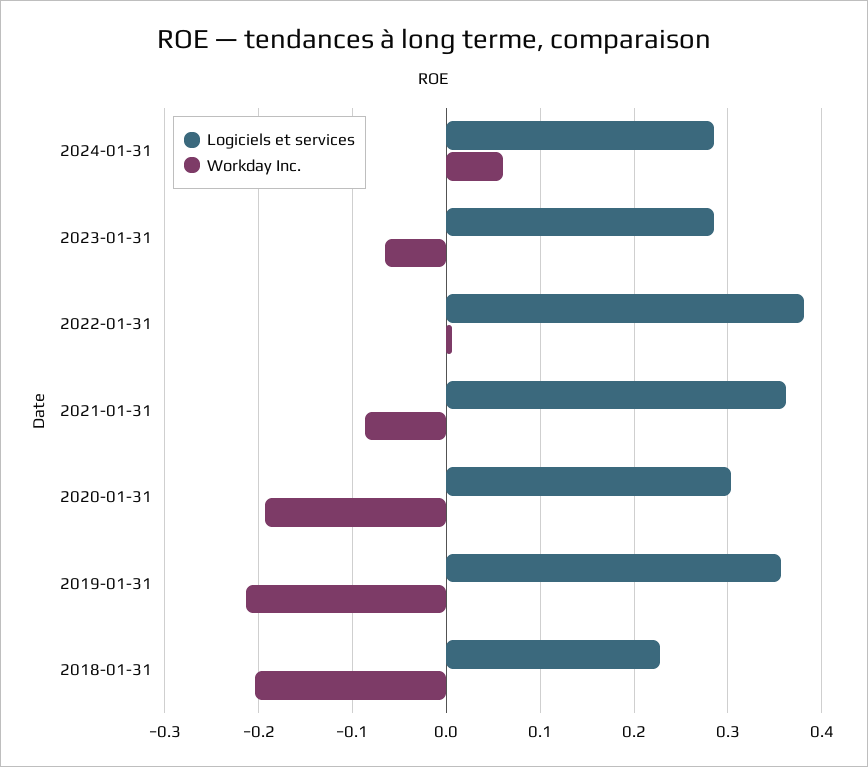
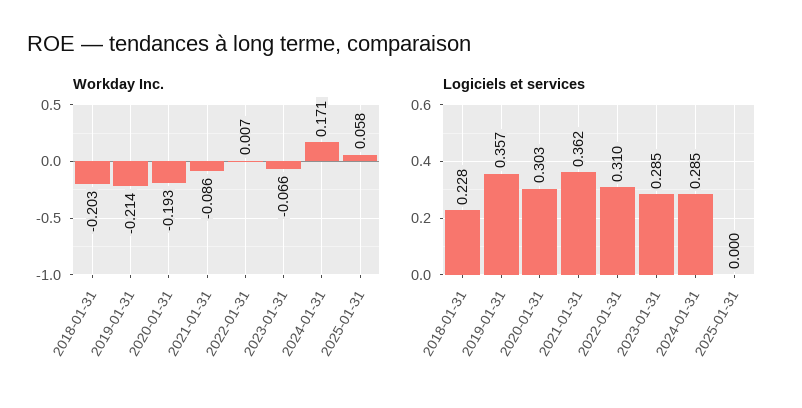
Workday Inc., 2024-01-31: 0.06 -> 0.171
Logiciels et services, 2022-01-31: 0.38 -> 0.31
Workday Inc., 2025-01-31: none -> 0.058
Logiciels et services, 2025-01-31: none -> 0

